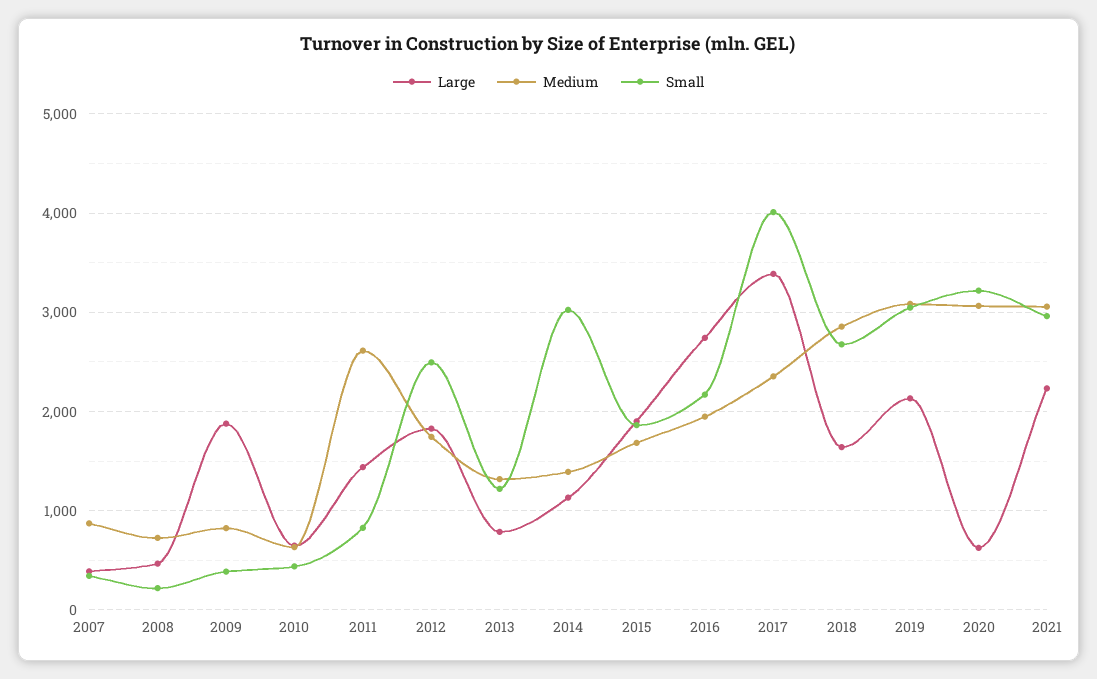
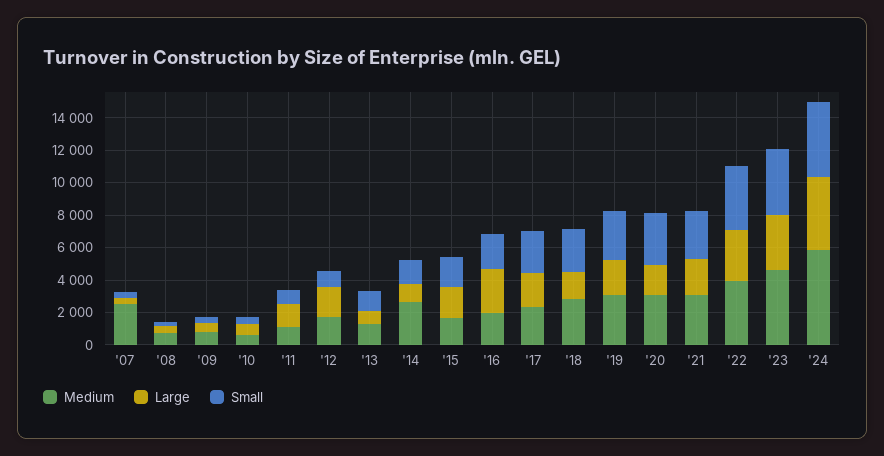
Medium, 2007: 900 -> 2500
Large, 2009: 1900 -> 500
Medium, 2011: 2600 -> 1000
Small, 2012: 2500 -> 1000
Medium, 2014: 1400 -> 2500
Small, 2014: 3000 -> 1500
Large, 2017: 3400 -> 2000
Small, 2017: 4000 -> 2500
Large, 2020: 600 -> 2000
Medium, '22: none -> 4000
Large, '22: none -> 3000
Small, '22: none -> 4000
Medium, '23: none -> 4500
Large, '23: none -> 3500
Small, '23: none -> 4000
Medium, '24: none -> 6000
Large, '24: none -> 4500
Small, '24: none -> 4500

